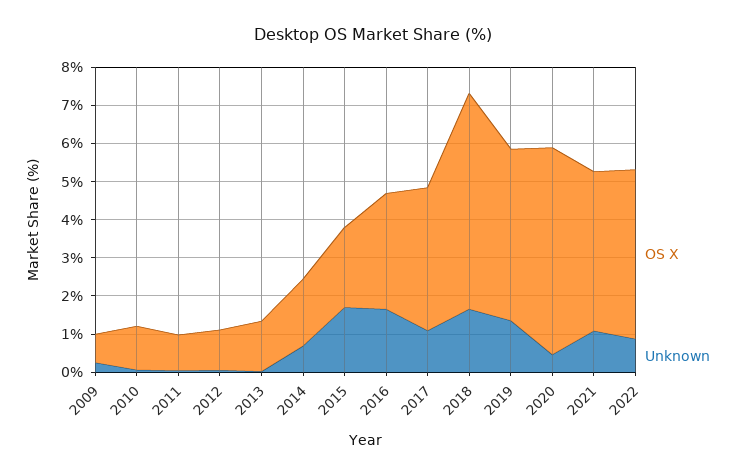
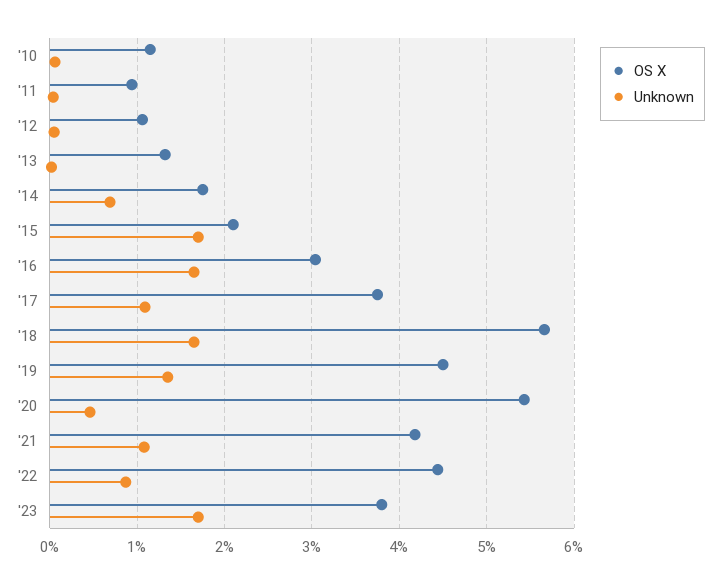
OS X, 2009: 0.75 -> none
Unknown, 2009: 0.25 -> none
OS X, '23: none -> 3.8
Unknown, '23: none -> 1.7

